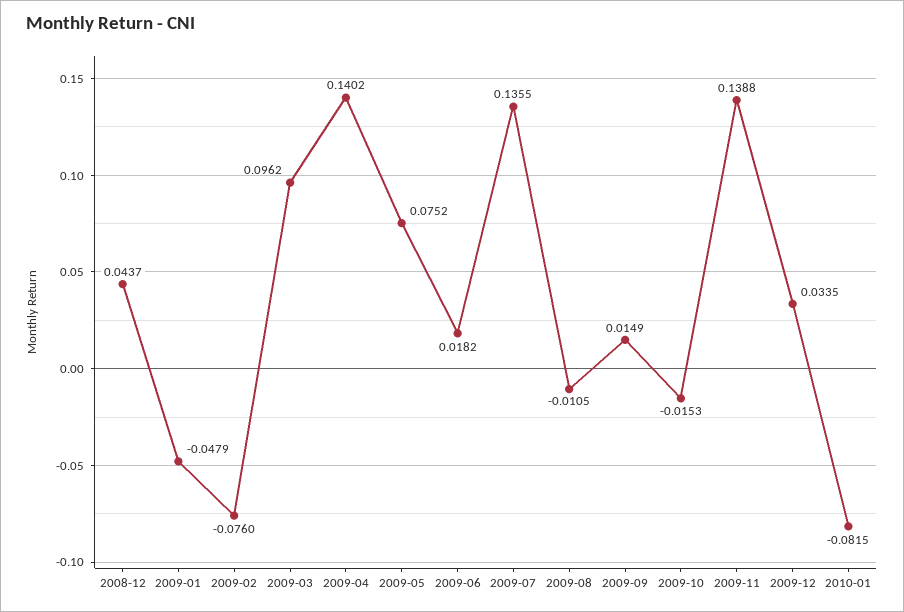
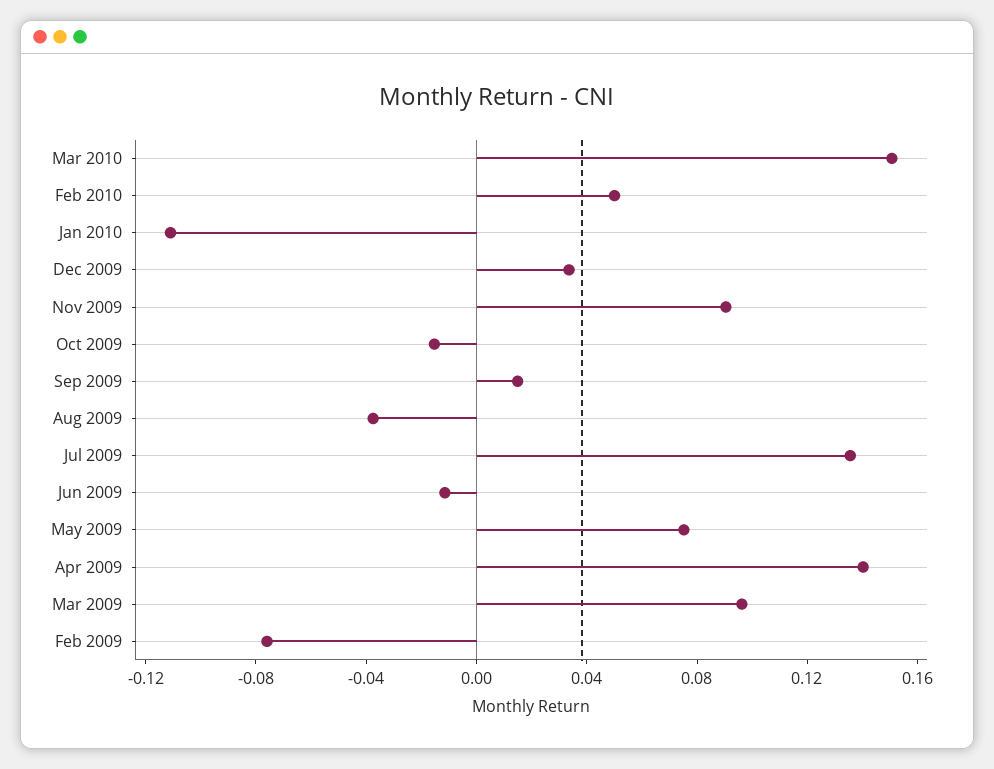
2008-12: 0.0437 -> none
2009-01: -0.0479 -> none
2009-06: 0.0182 -> -0.01
2009-08: -0.0105 -> -0.04
2009-11: 0.1388 -> 0.09
2010-01: -0.0815 -> -0.11
Mar 2010: none -> 0.15
Feb 2010: none -> 0.05

